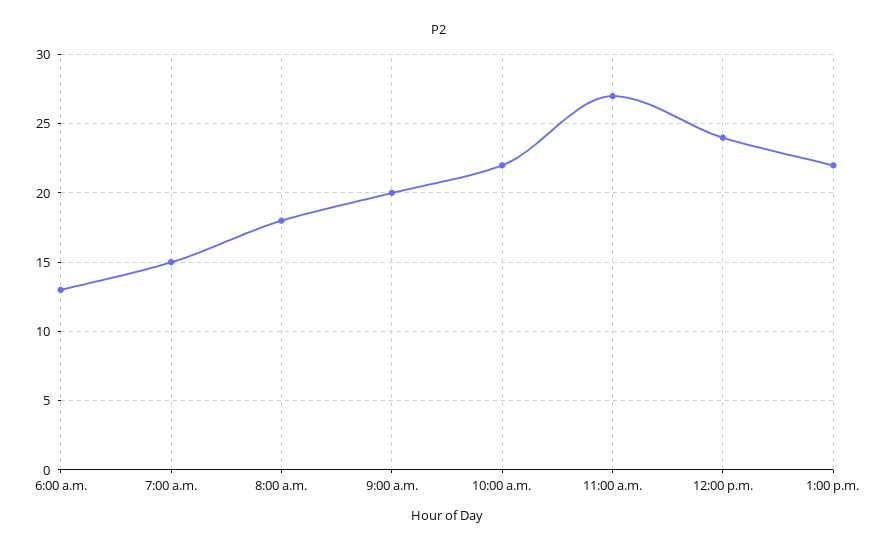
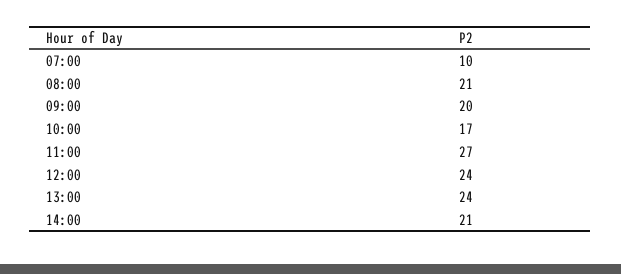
6:00 a.m.: 13 -> none
7:00 a.m.: 15 -> 10
8:00 a.m.: 18 -> 21
10:00 a.m.: 22 -> 17
1:00 p.m.: 22 -> 24
14:00: none -> 21

